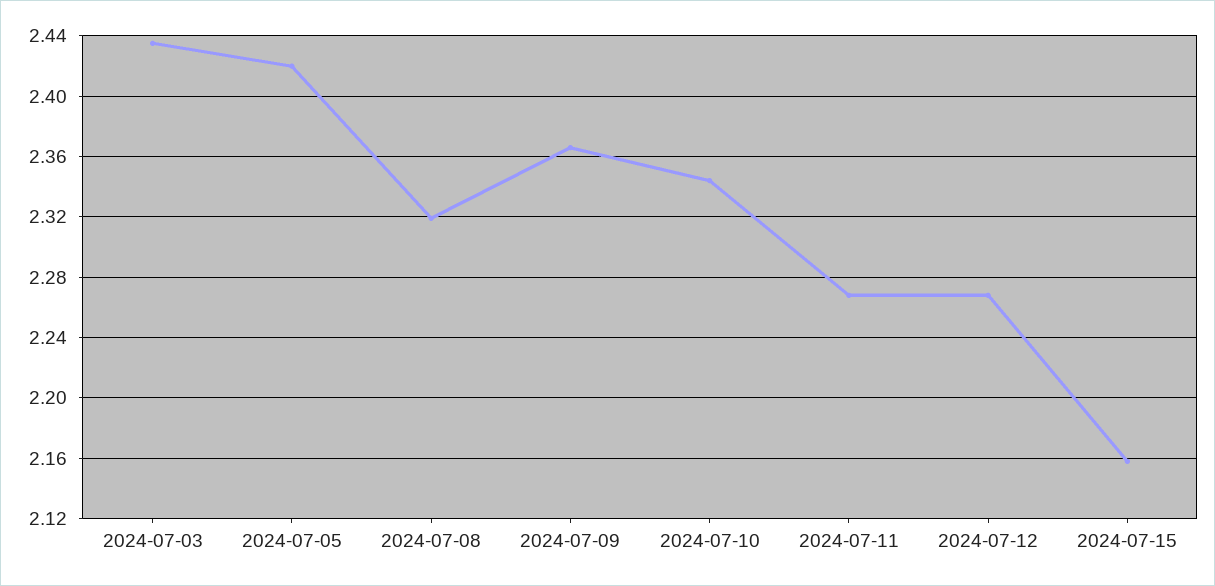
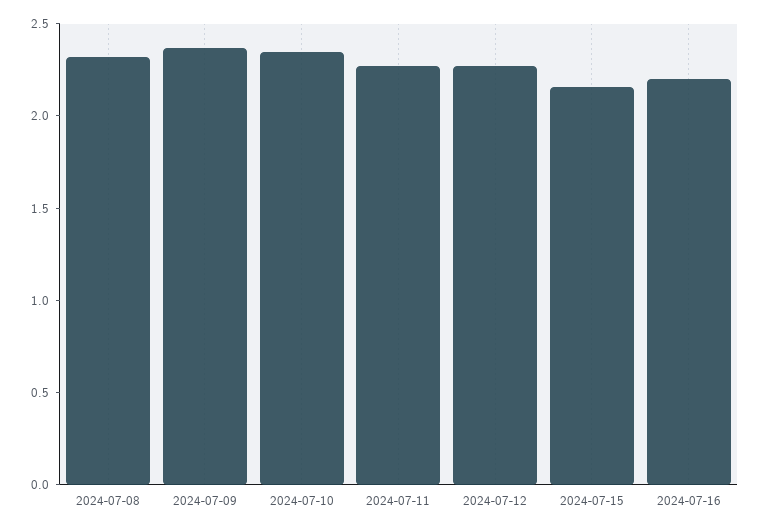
2024-07-03: 2.435 -> none
2024-07-05: 2.42 -> none
2024-07-16: none -> 2.2

